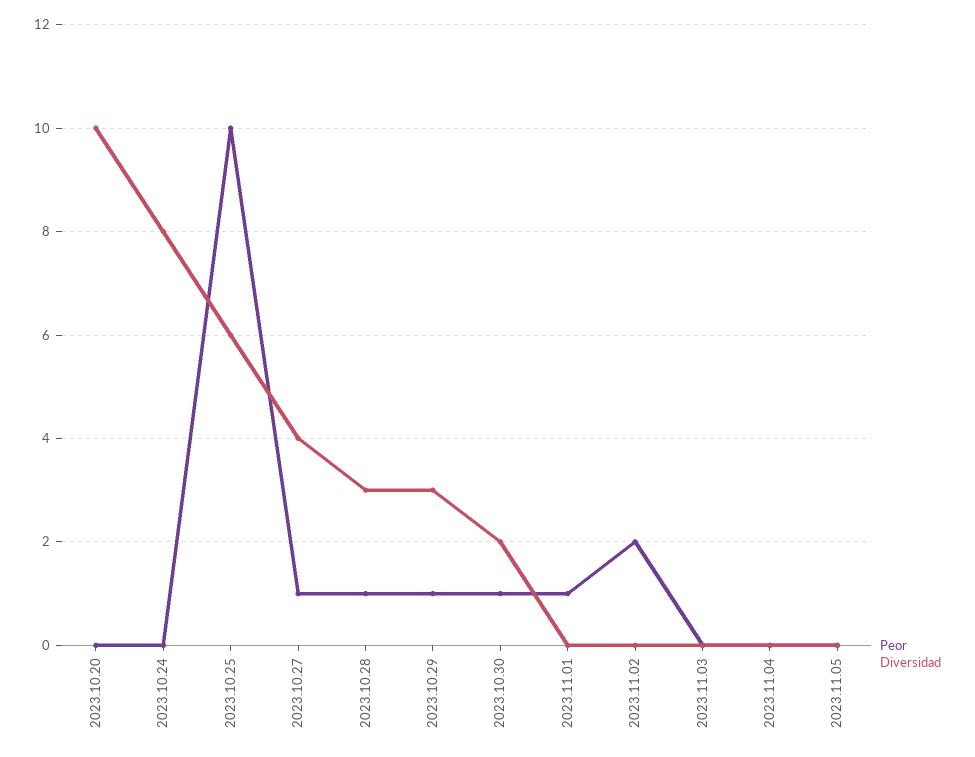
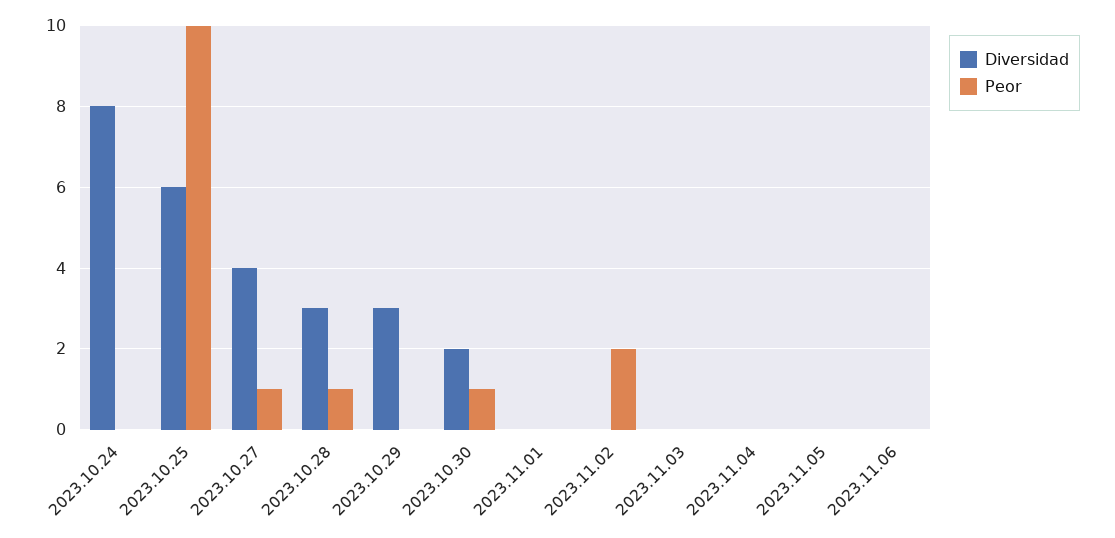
Peor, 2023.10.20: 0 -> none
Diversidad, 2023.10.20: 10 -> none
Peor, 2023.10.29: 1 -> 0
Peor, 2023.11.01: 1 -> 0
Diversidad, 2023.11.06: none -> 0
Peor, 2023.11.06: none -> 0

